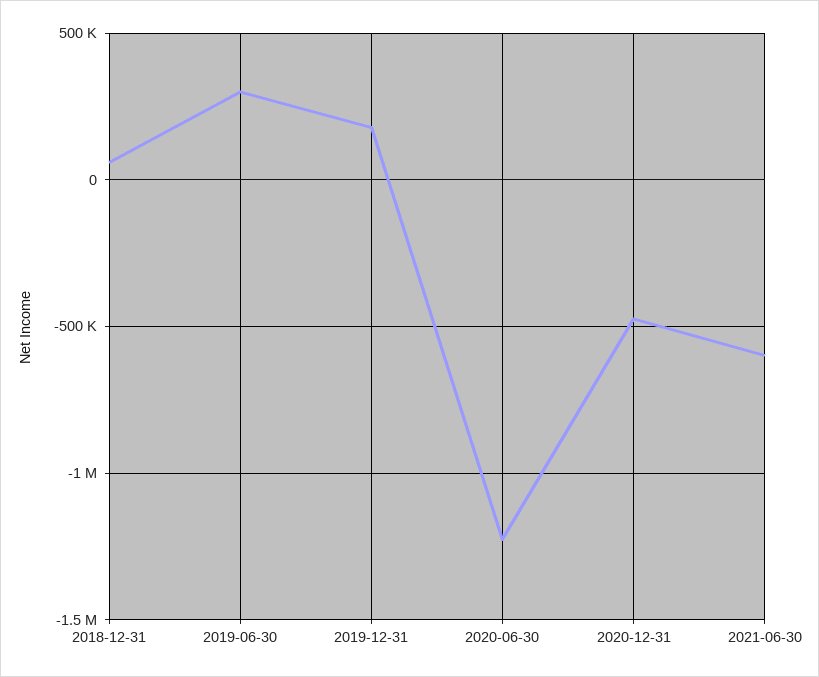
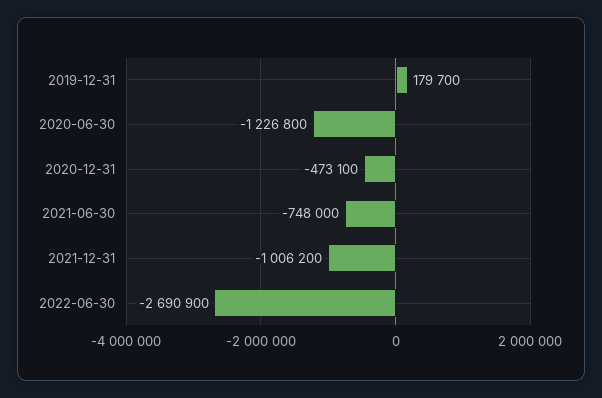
2018-12-31: 50000 -> none
2019-06-30: 300000 -> none
2021-06-30: -600000 -> -748000
2021-12-31: none -> -1006200
2022-06-30: none -> -2690900

